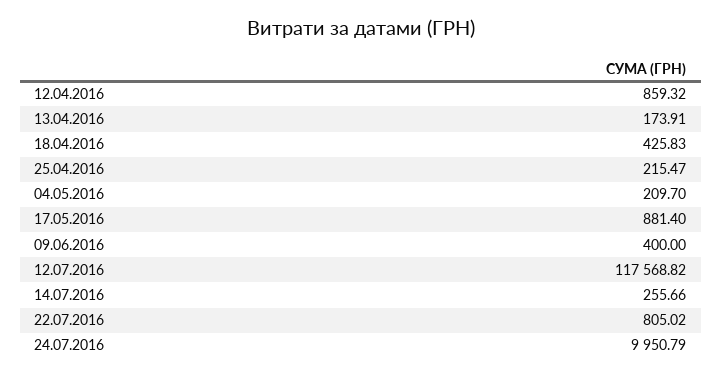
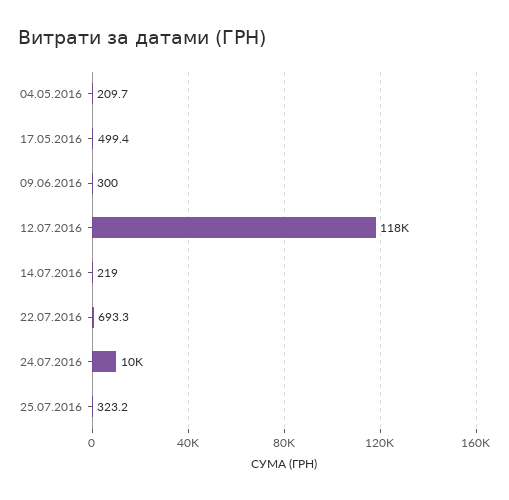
12.04.2016: 859.32 -> none
13.04.2016: 173.91 -> none
18.04.2016: 425.83 -> none
25.04.2016: 215.47 -> none
17.05.2016: 881.4 -> 499.4
09.06.2016: 400 -> 300
14.07.2016: 255.66 -> 219
22.07.2016: 805.02 -> 693.3
25.07.2016: none -> 323.2

